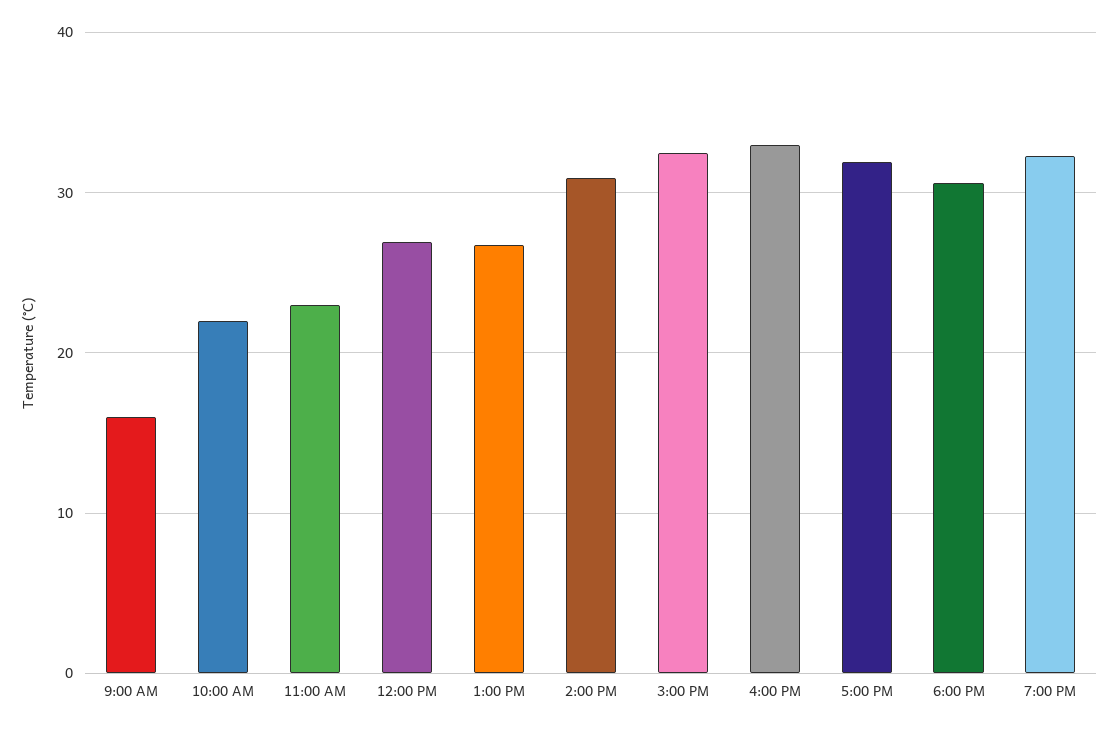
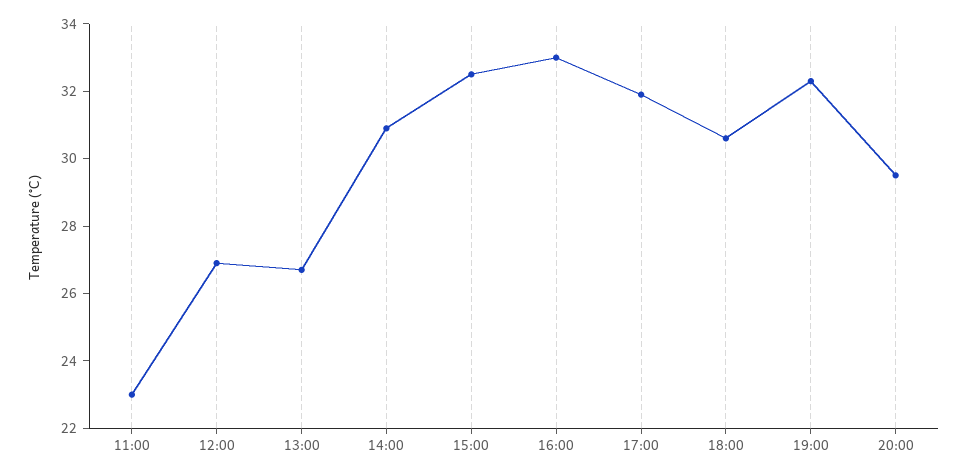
9:00 AM: 16 -> none
10:00 AM: 22 -> none
20:00: none -> 29.5

